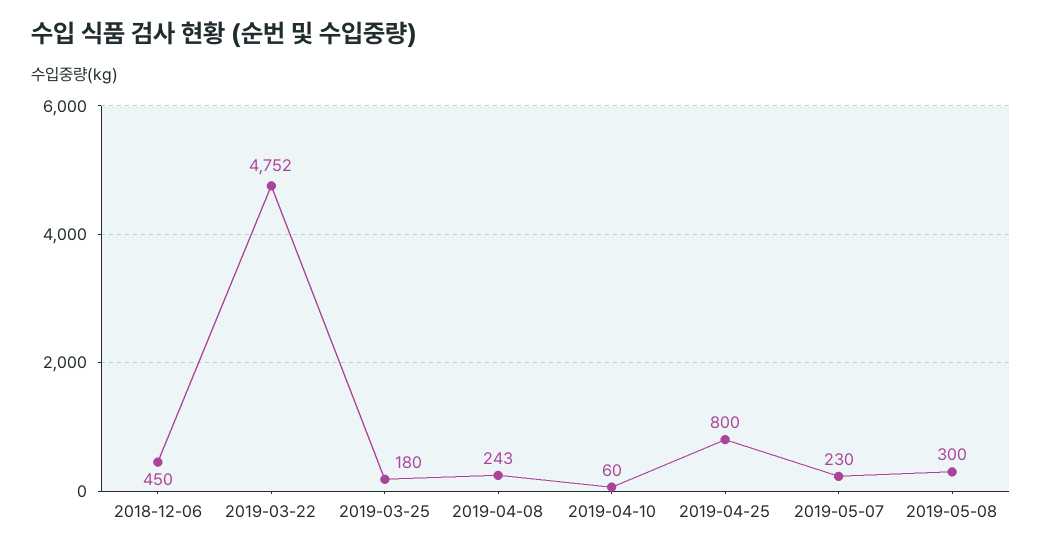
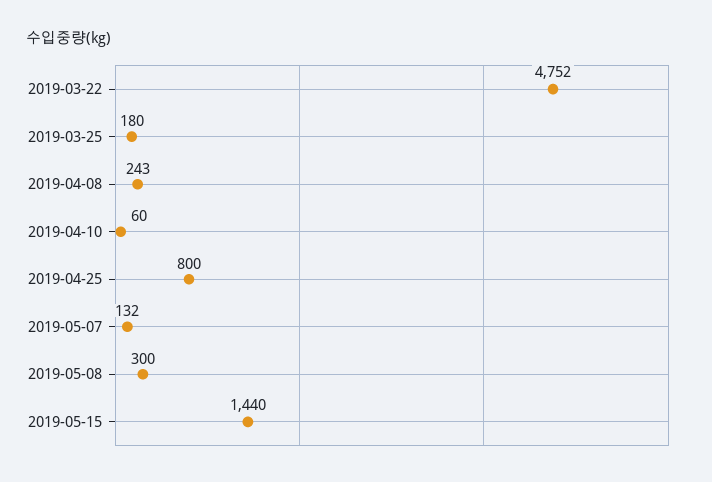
2018-12-06: 450 -> none
2019-05-07: 230 -> 132
2019-05-15: none -> 1440

